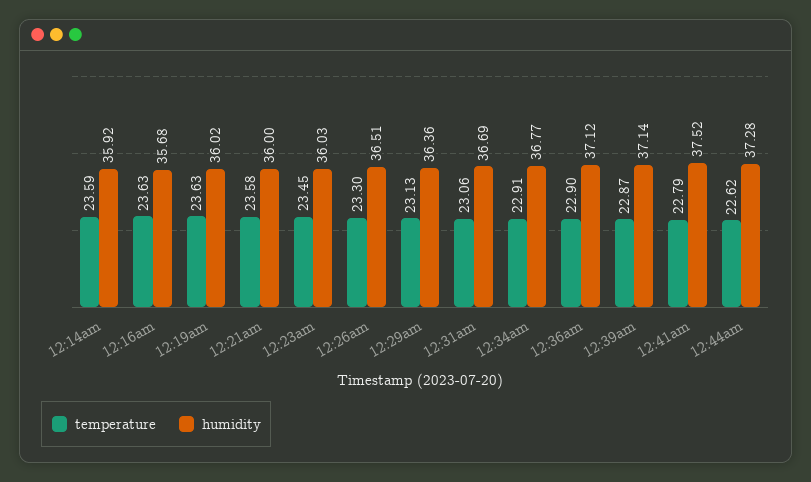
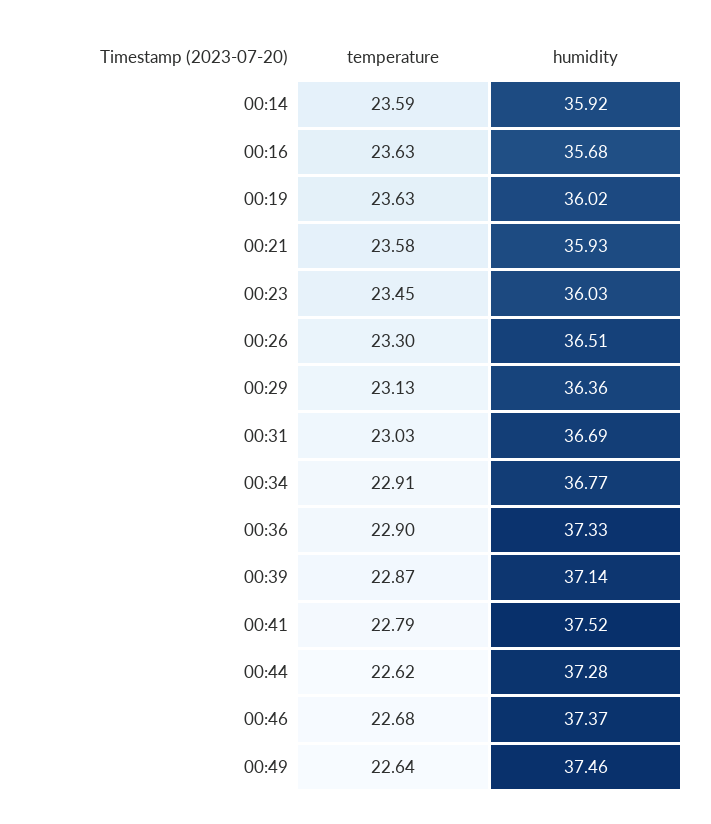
humidity, 12:21am: 36 -> 35.93
temperature, 12:31am: 23.06 -> 23.03
humidity, 12:36am: 37.12 -> 37.33
temperature, 00:46: none -> 22.68
humidity, 00:46: none -> 37.37
temperature, 00:49: none -> 22.64
humidity, 00:49: none -> 37.46

